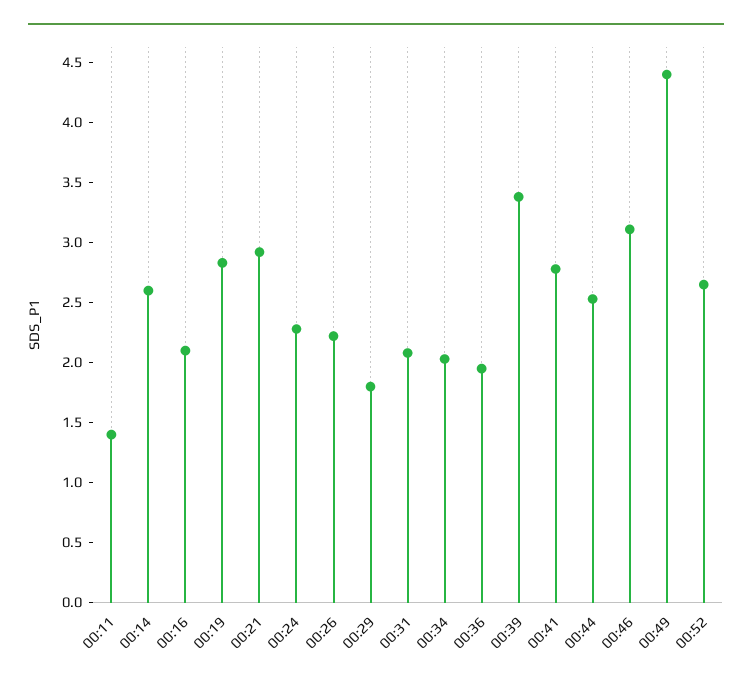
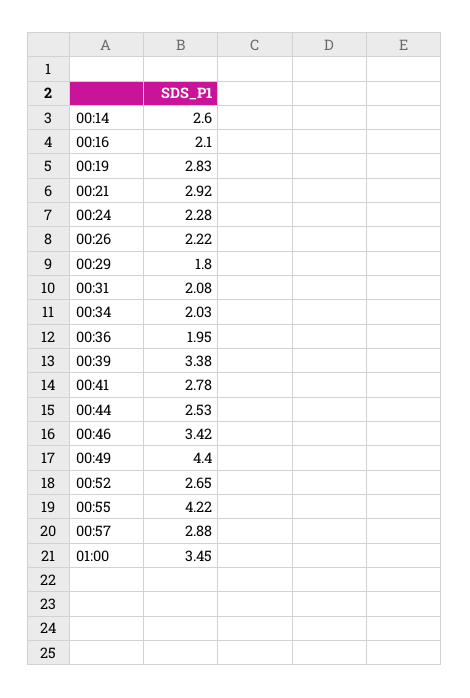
00:11: 1.4 -> none
00:46: 3.1 -> 3.42
00:55: none -> 4.22
00:57: none -> 2.88
01:00: none -> 3.45

